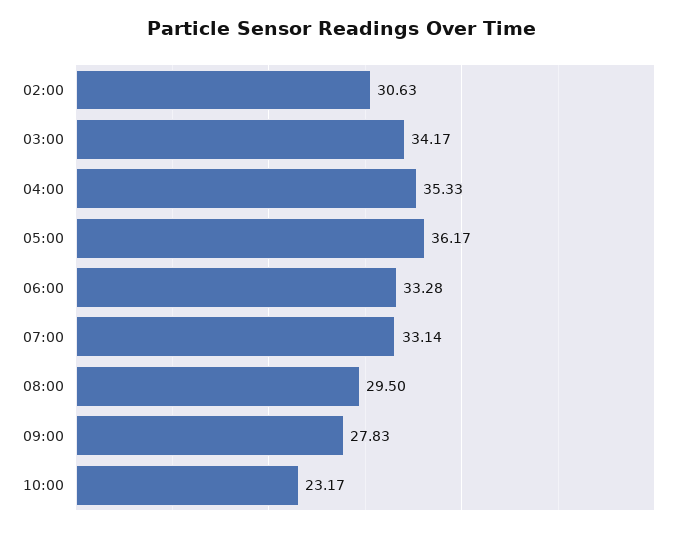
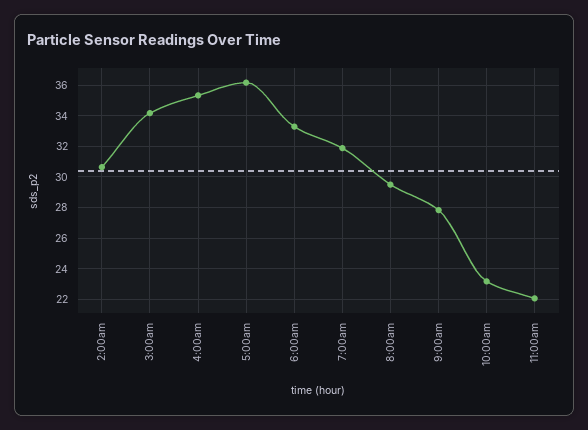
07:00: 33.14 -> 32
11:00am: none -> 22

